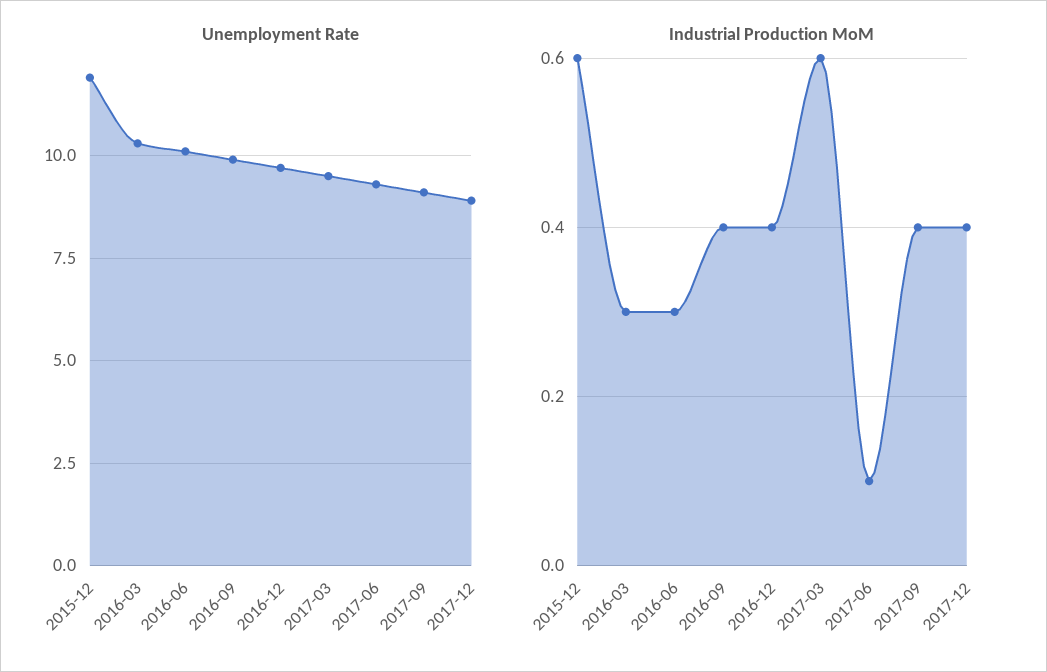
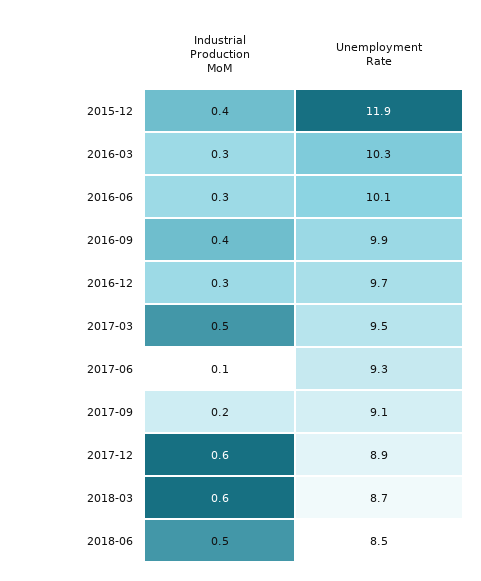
Industrial Production MoM, 2015-12: 0.6 -> 0.4
Industrial Production MoM, 2016-12: 0.4 -> 0.3
Industrial Production MoM, 2017-03: 0.6 -> 0.5
Industrial Production MoM, 2017-09: 0.4 -> 0.2
Industrial Production MoM, 2017-12: 0.4 -> 0.6
Industrial Production MoM, 2018-03: none -> 0.6
Unemployment Rate, 2018-03: none -> 8.7
Industrial Production MoM, 2018-06: none -> 0.5
Unemployment Rate, 2018-06: none -> 8.5

